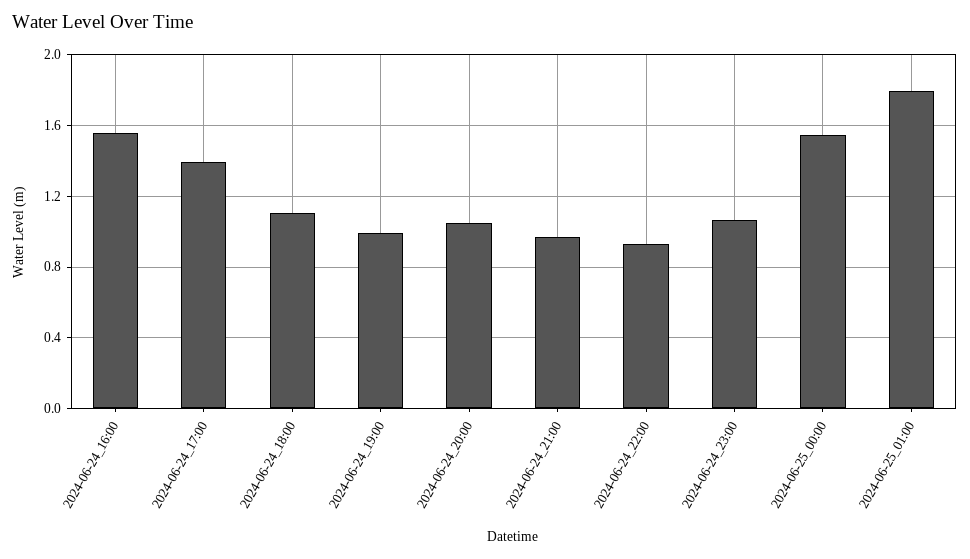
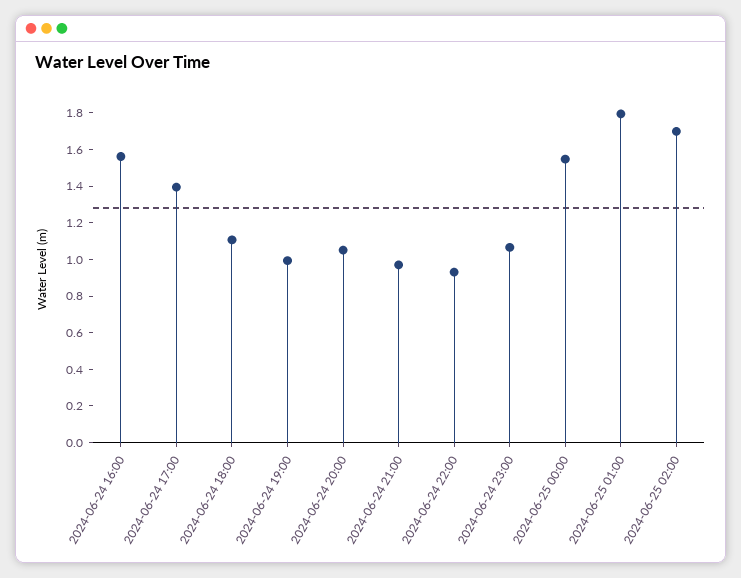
2024-06-25 02:00: none -> 1.7

